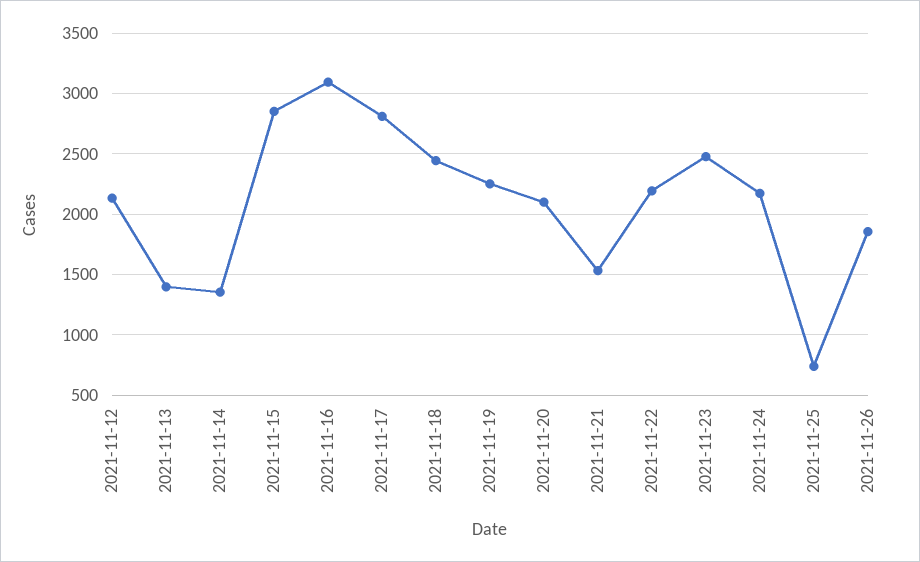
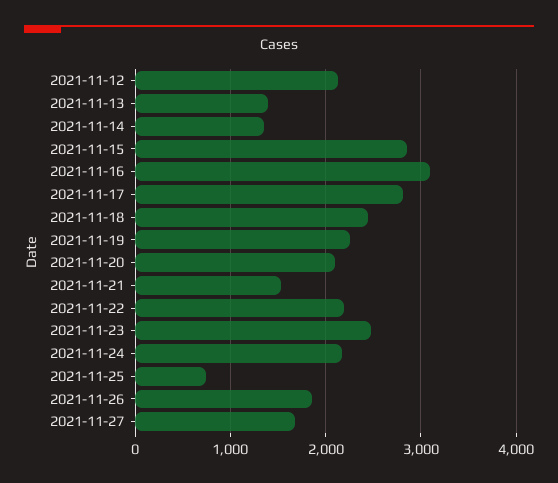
2021-11-27: none -> 1700

